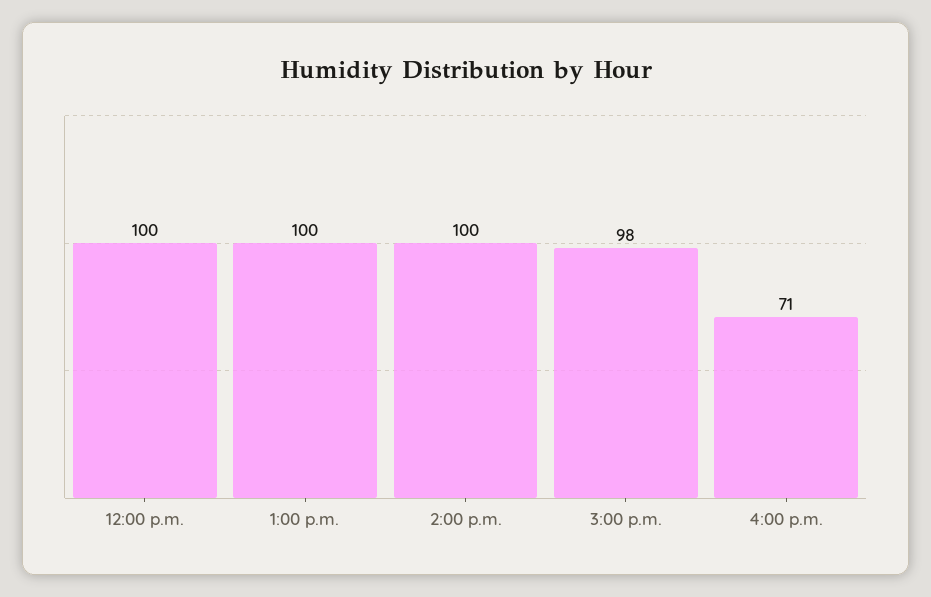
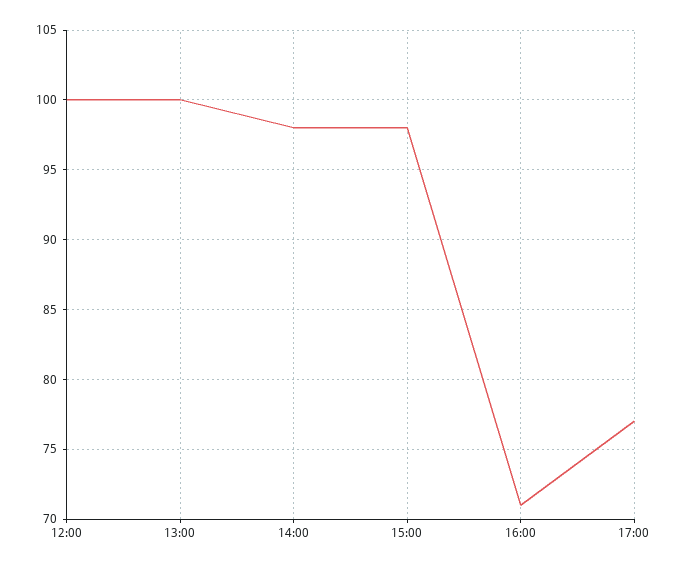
2:00 p.m.: 100 -> 98
17:00: none -> 77

